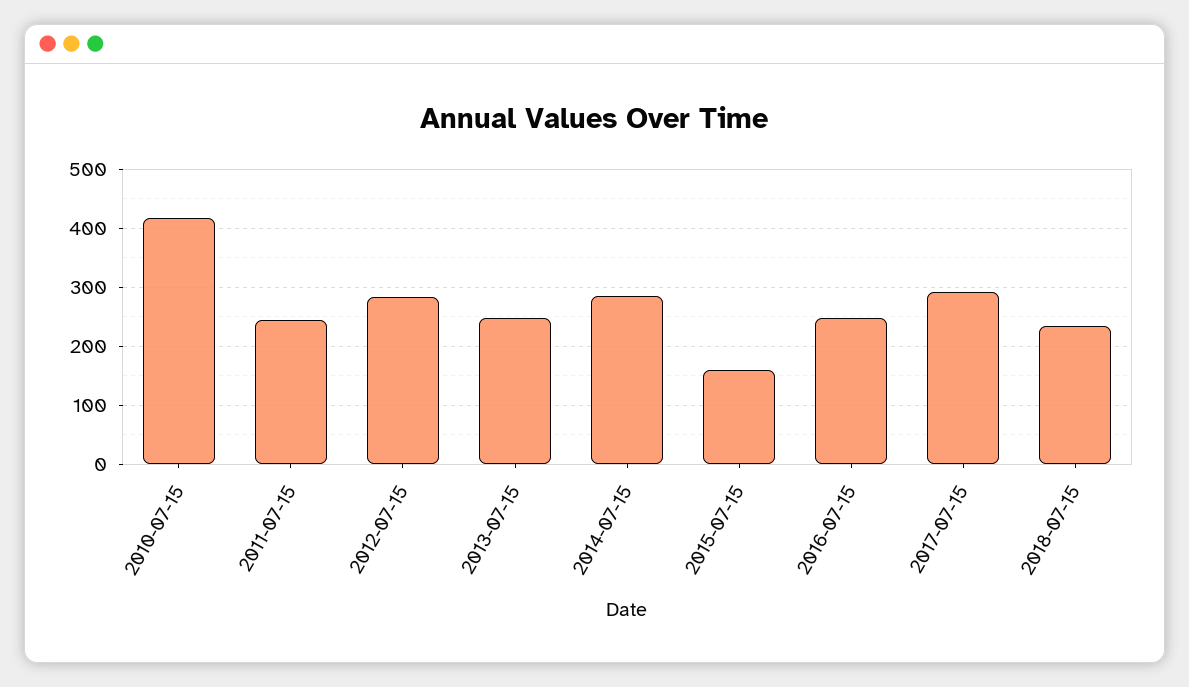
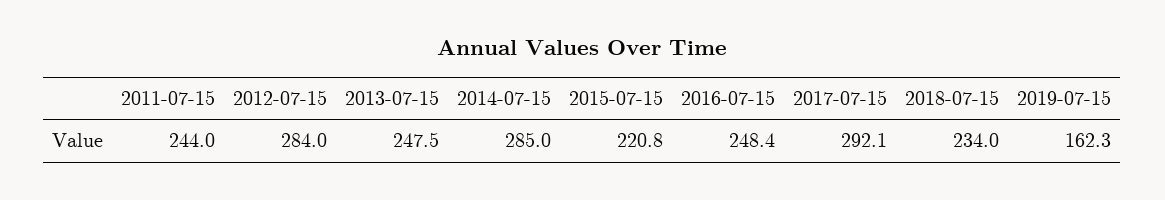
2010-07-15: 420 -> none
2015-07-15: 160 -> 220.8
2019-07-15: none -> 162.3

